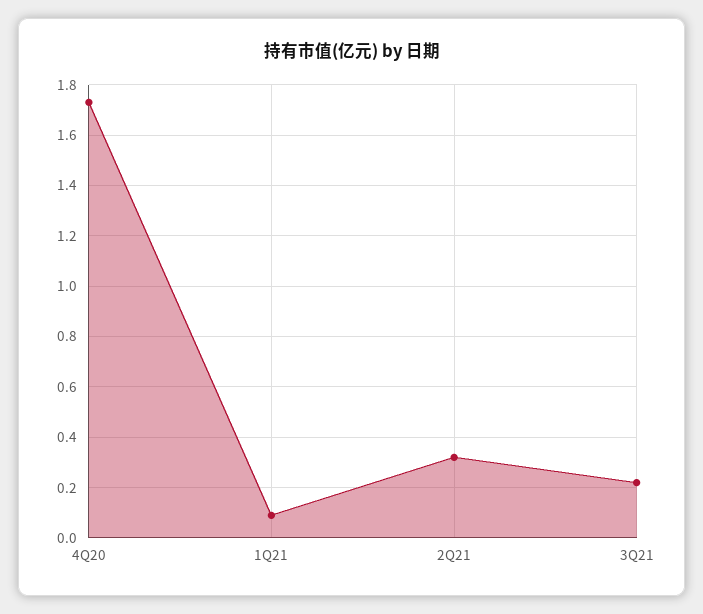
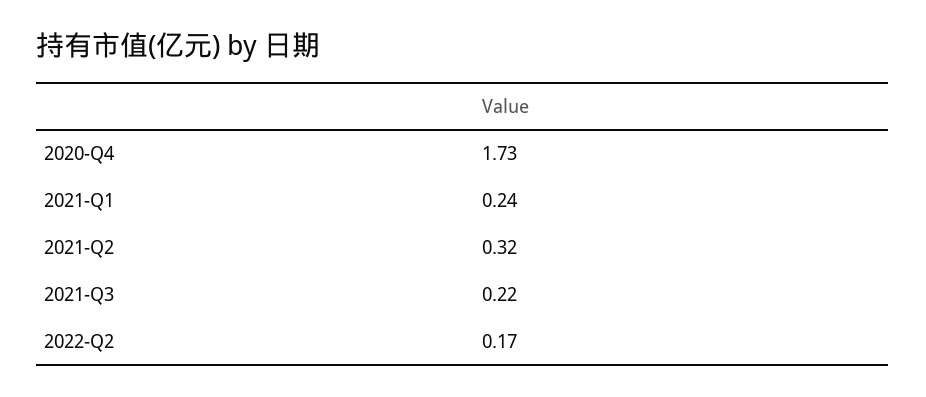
1Q21: 0.1 -> 0.24
2022-Q2: none -> 0.17

